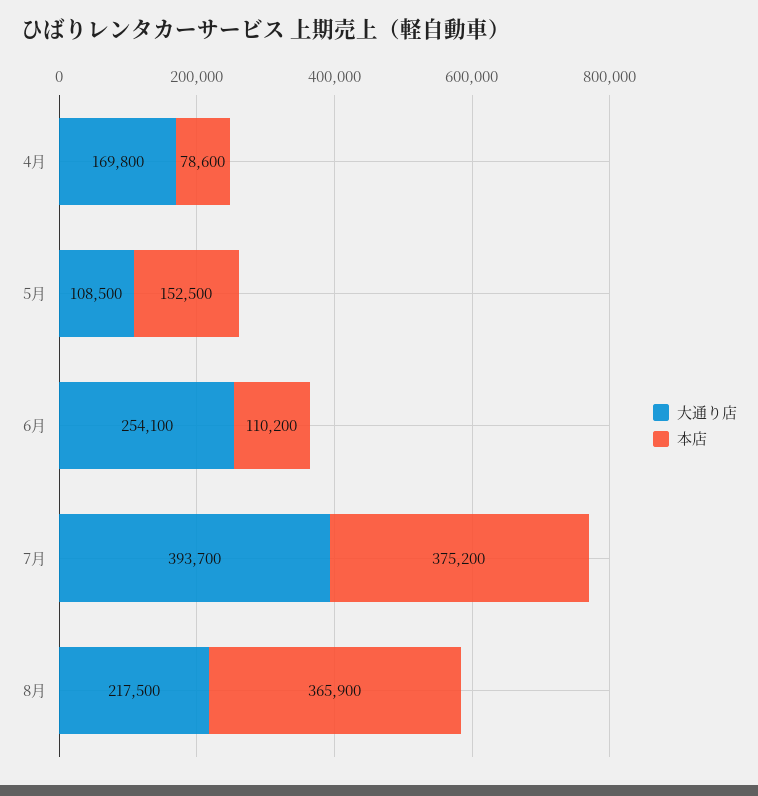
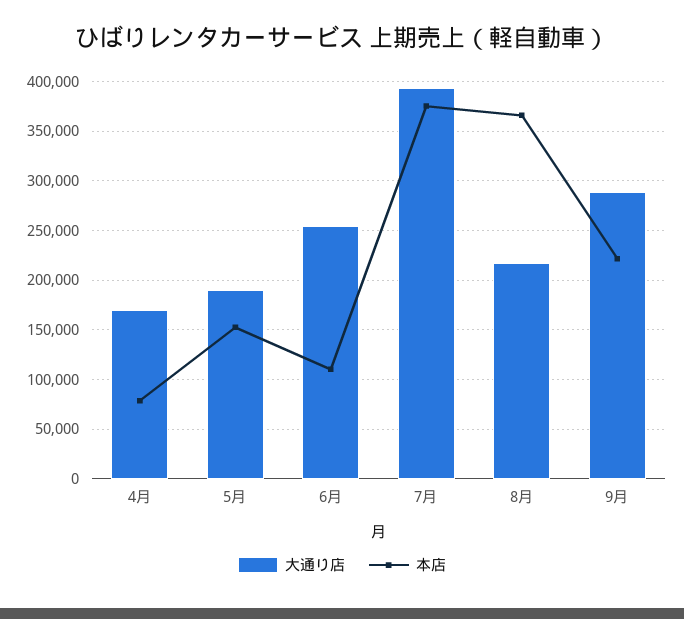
大通り店, 5月: 108500 -> 190000
大通り店, 9月: none -> 290000
本店, 9月: none -> 220000

